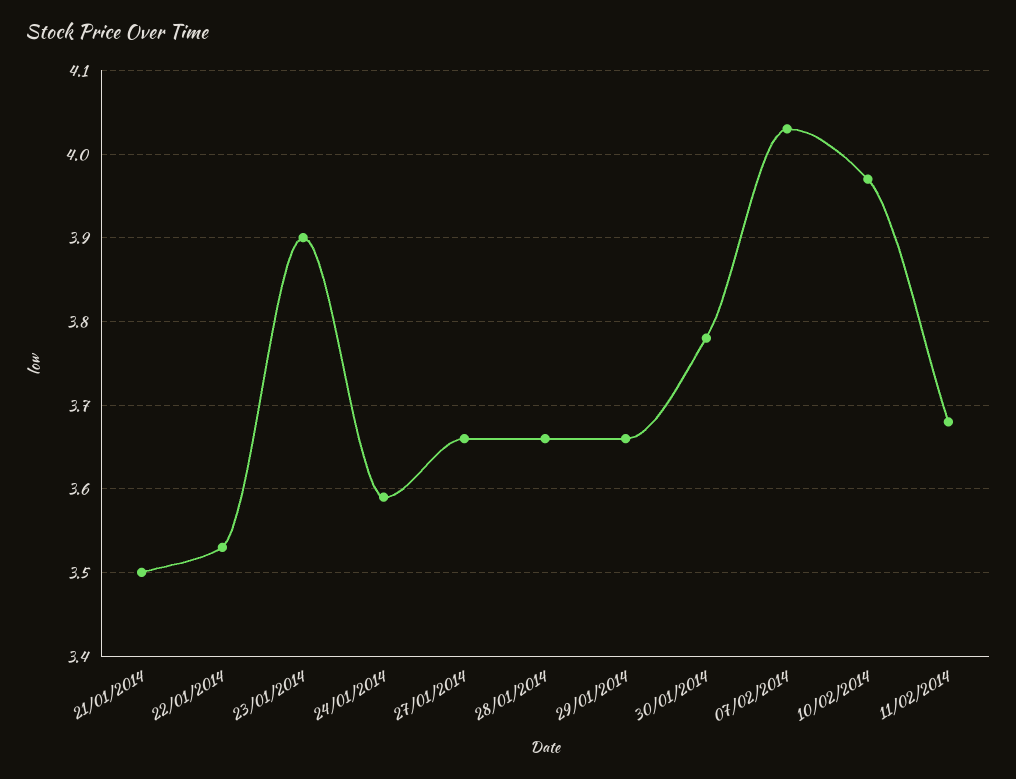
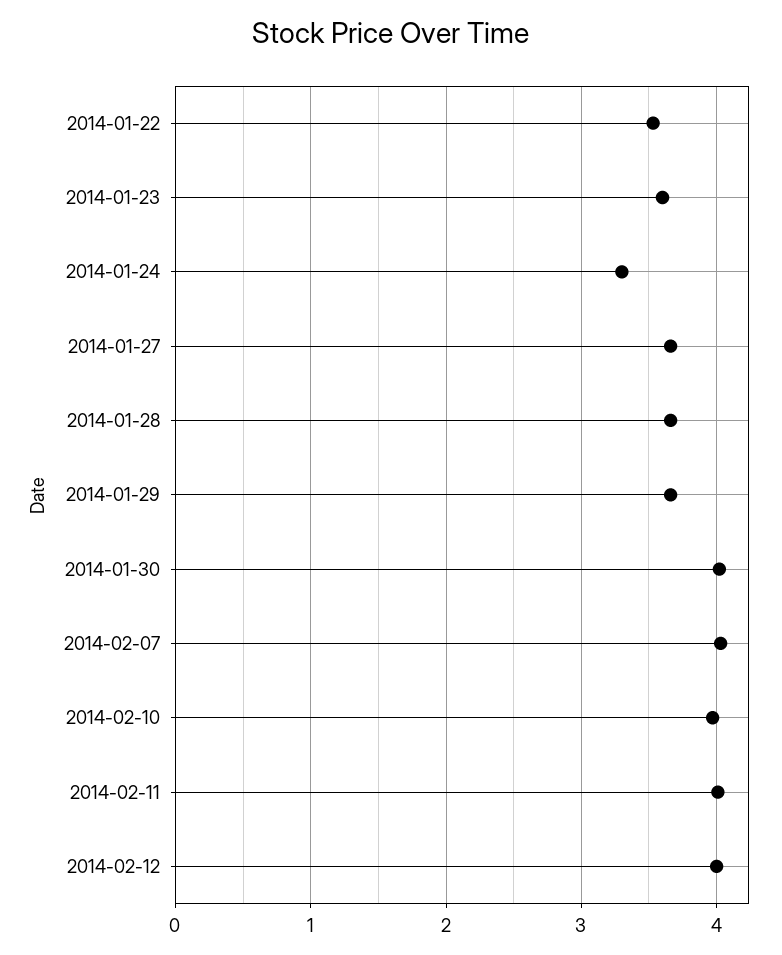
21/01/2014: 3.5 -> none
23/01/2014: 3.9 -> 3.6
24/01/2014: 3.59 -> 3.3
30/01/2014: 3.78 -> 4
11/02/2014: 3.68 -> 4
2014-02-12: none -> 4

